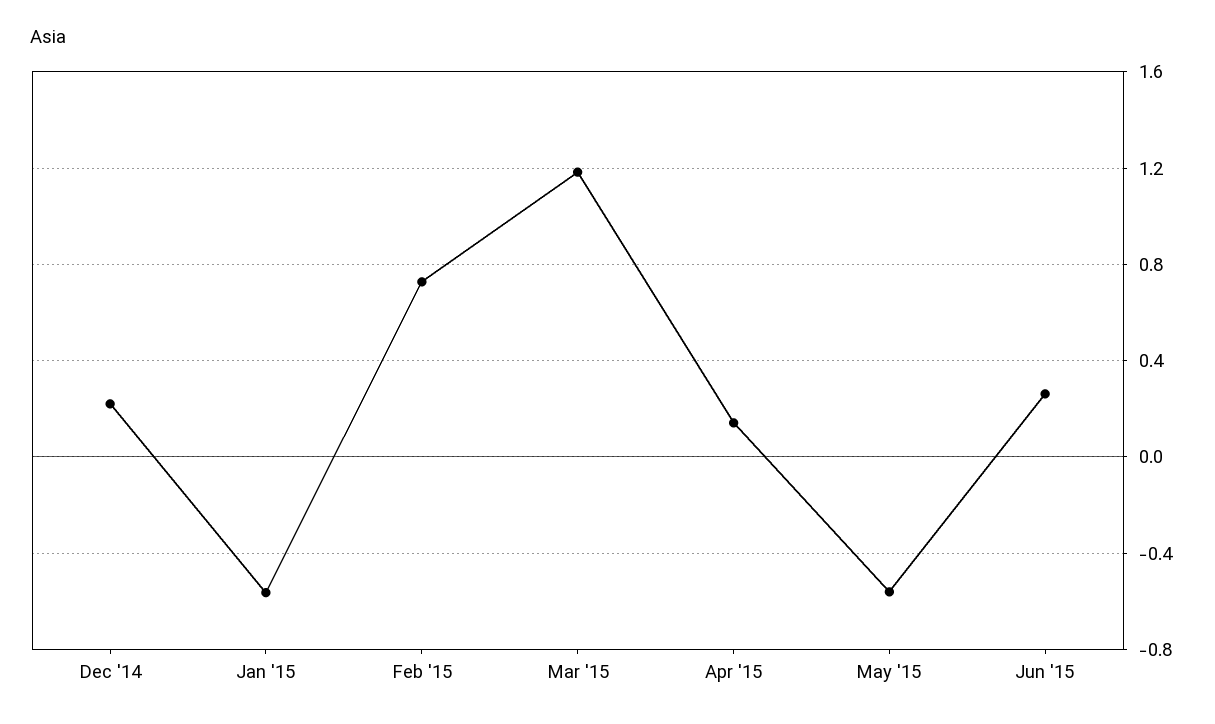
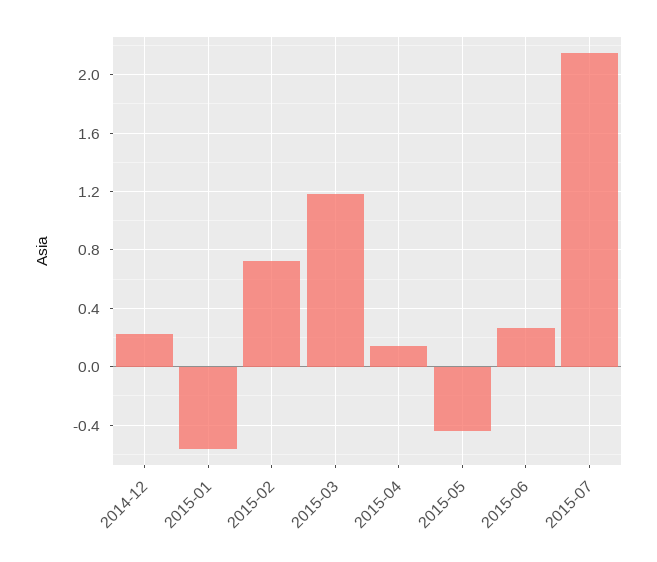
May '15: -0.55 -> -0.45
2015-07: none -> 2.15

